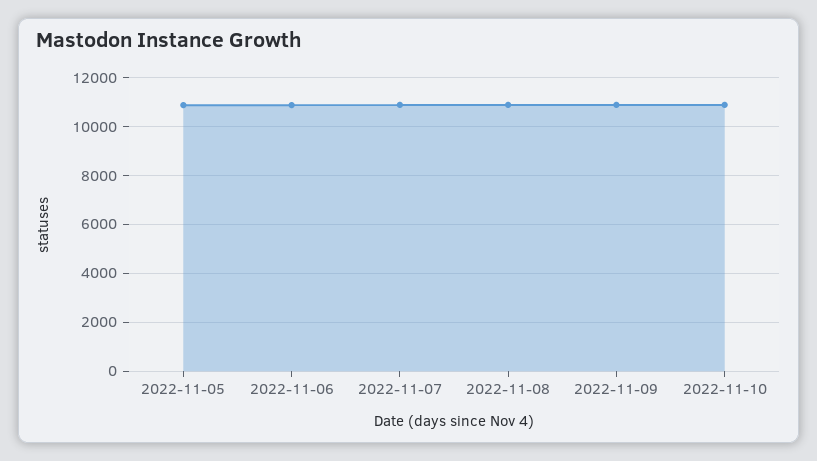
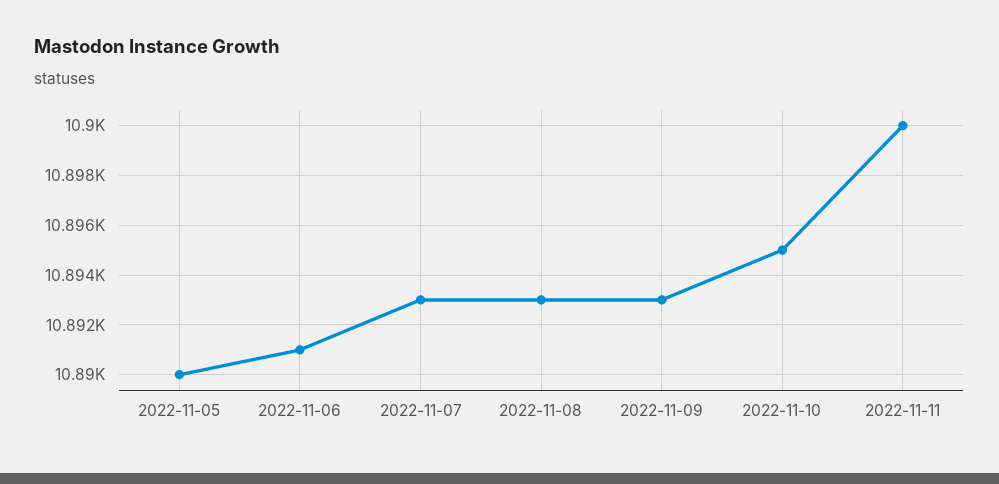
2022-11-11: none -> 10900

